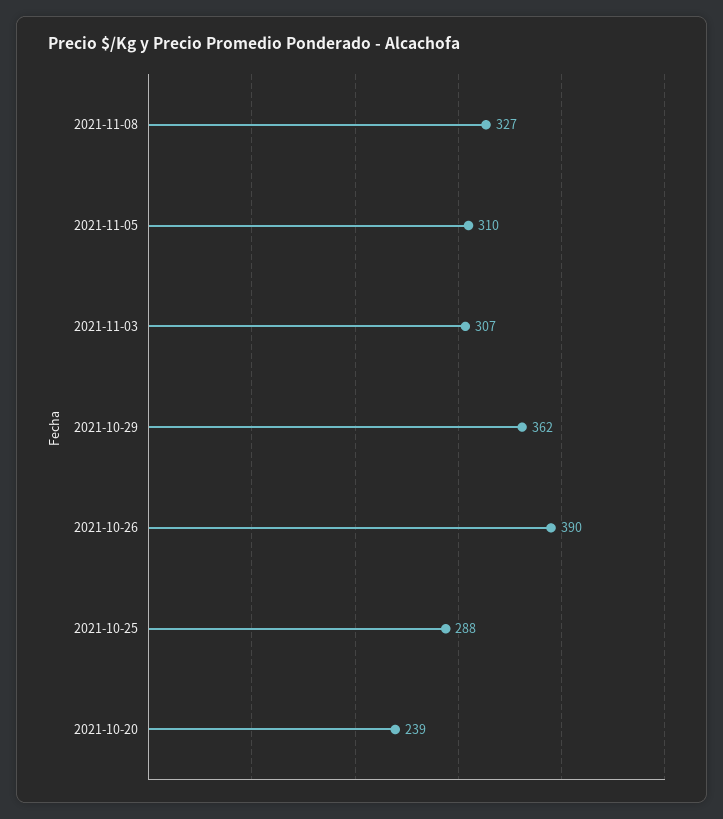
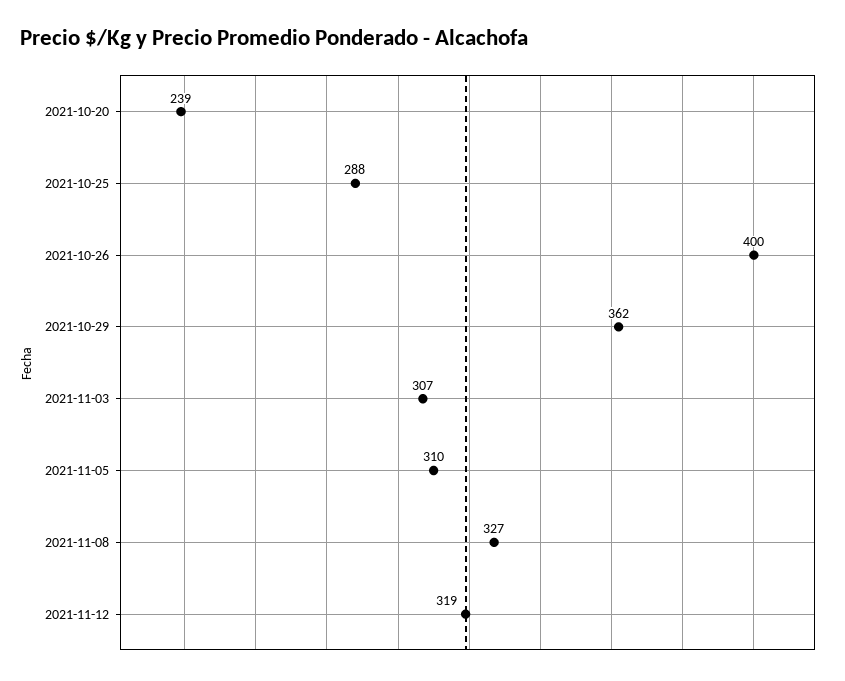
2021-10-26: 390 -> 400
2021-11-12: none -> 319

